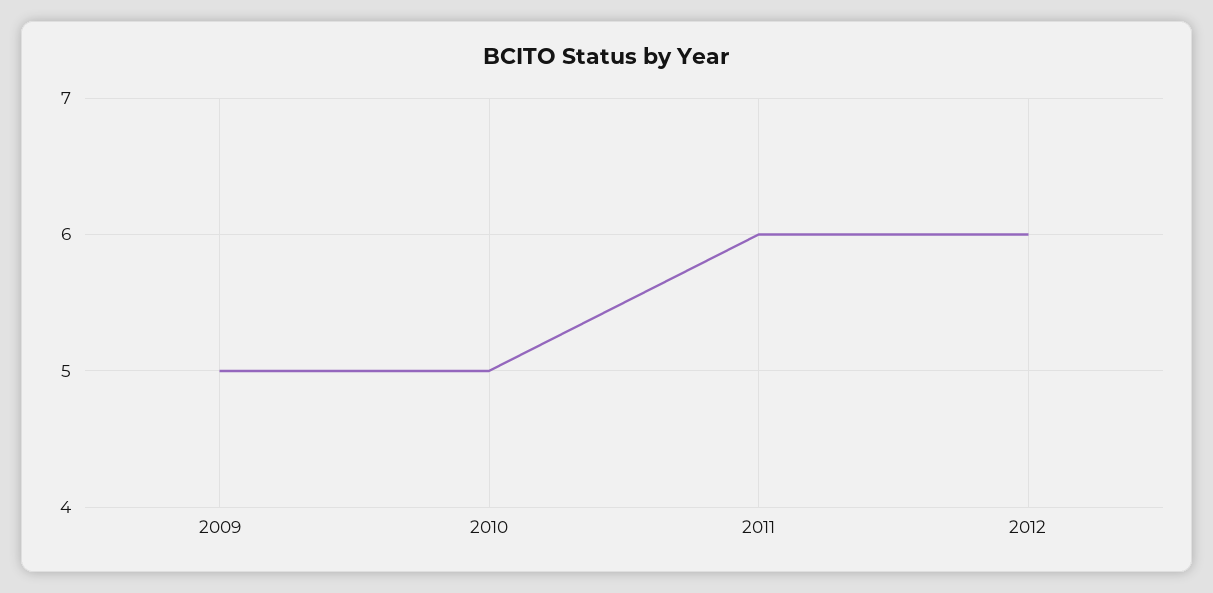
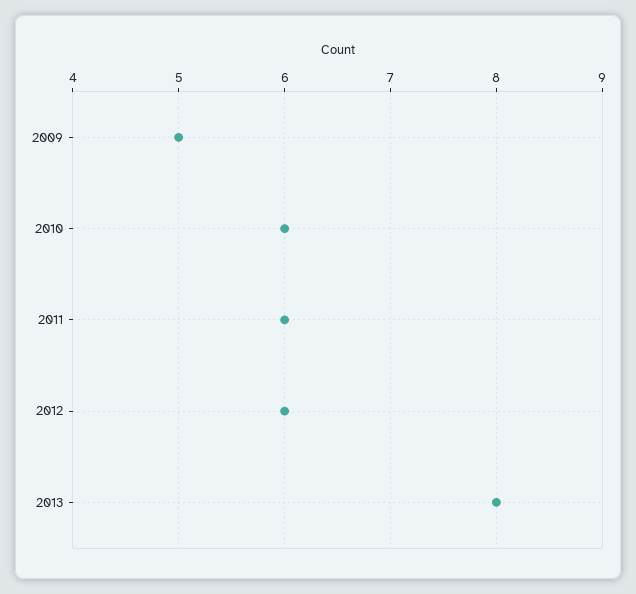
2010: 5 -> 6
2013: none -> 8

